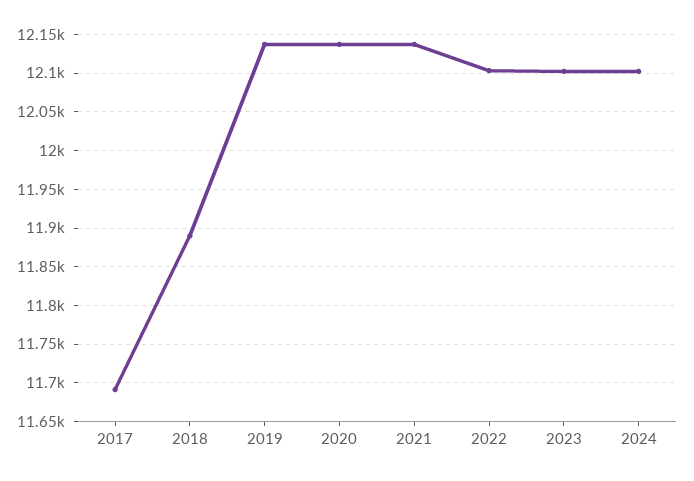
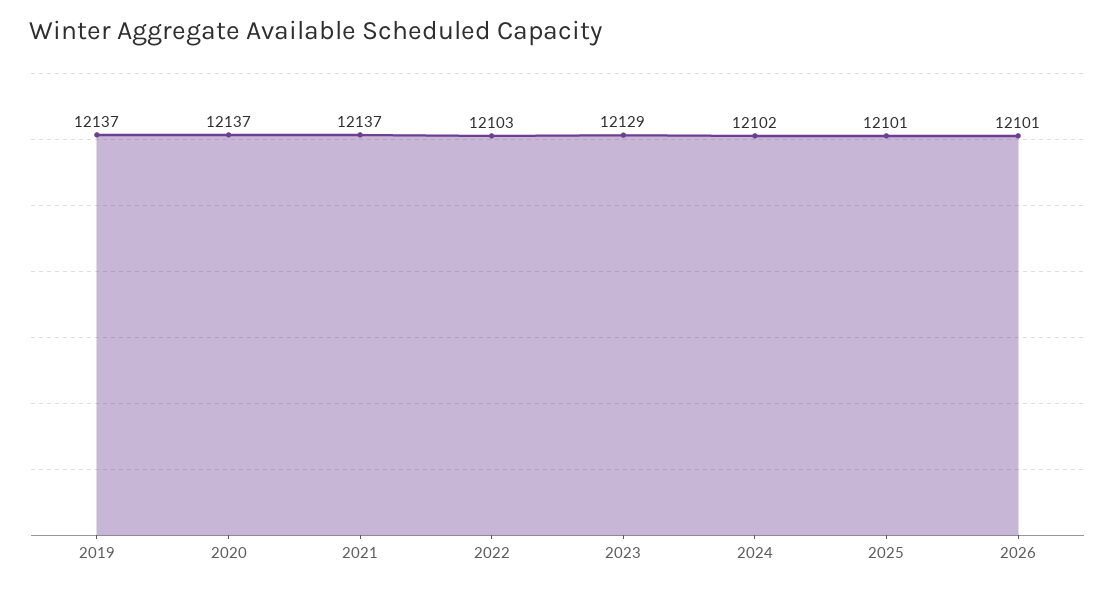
2017: 11690 -> none
2018: 11890 -> none
2023: 12100 -> 12129
2025: none -> 12101
2026: none -> 12101

